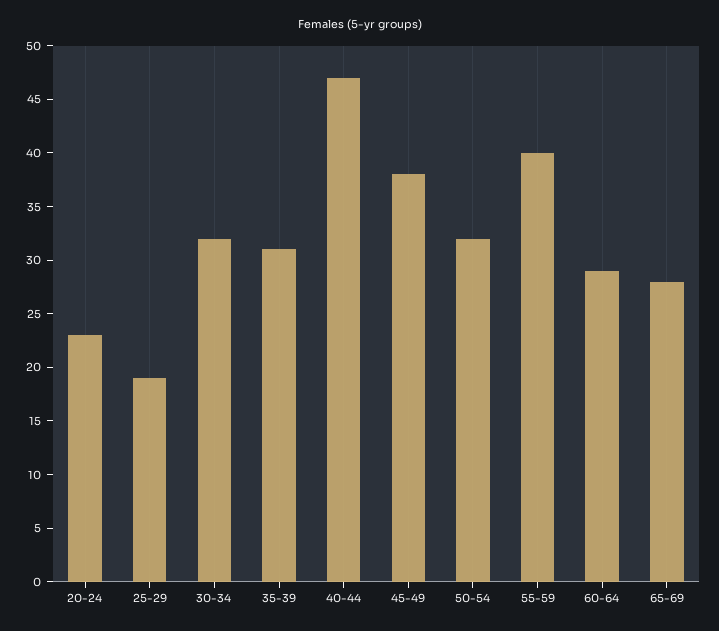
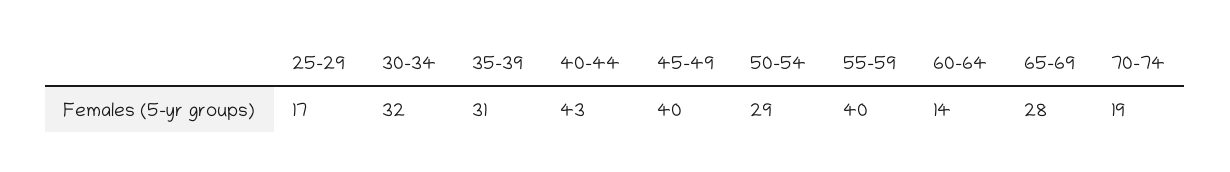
20-24: 23 -> none
25-29: 19 -> 17
40-44: 47 -> 43
45-49: 38 -> 40
50-54: 32 -> 29
60-64: 29 -> 14
70-74: none -> 19

